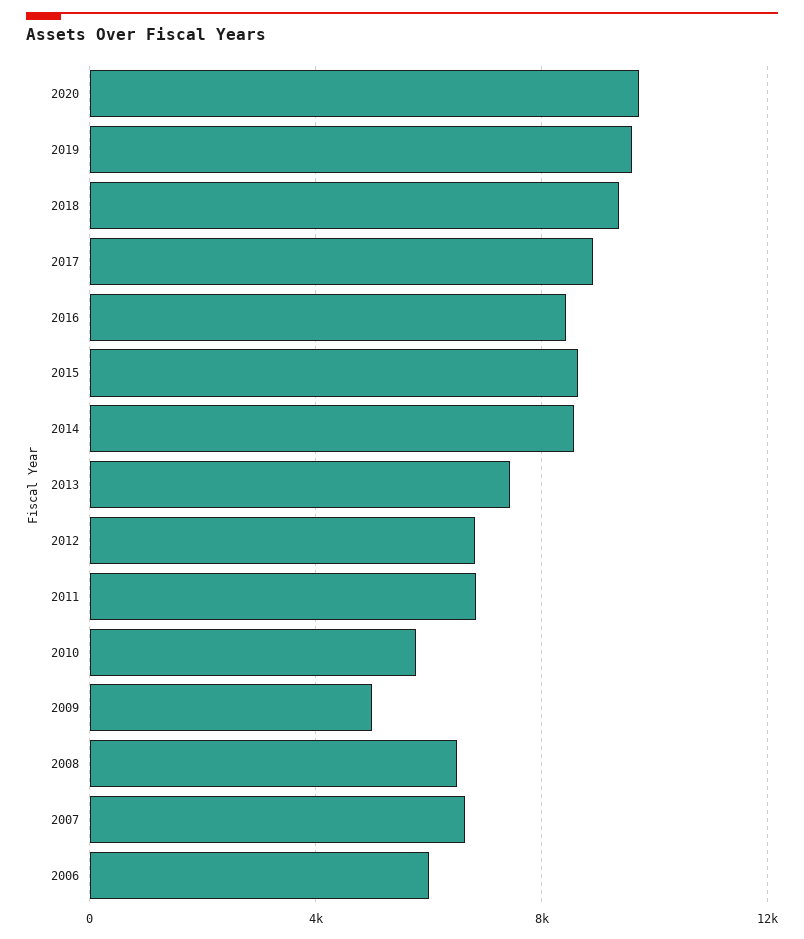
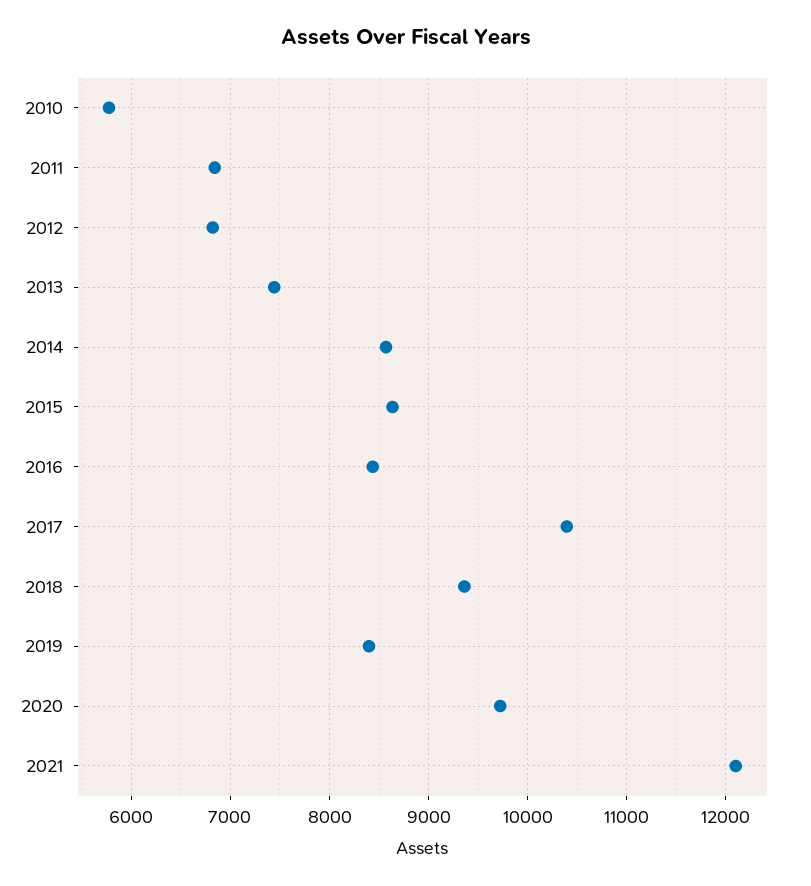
2019: 9500 -> 8400
2017: 9000 -> 10400
2009: 5000 -> none
2008: 6500 -> none
2007: 6500 -> none
2006: 6000 -> none
2021: none -> 12100

